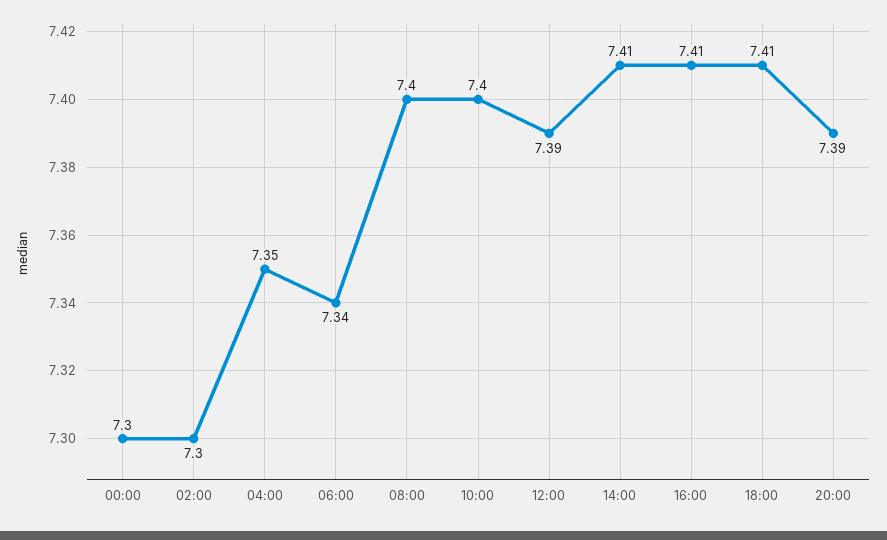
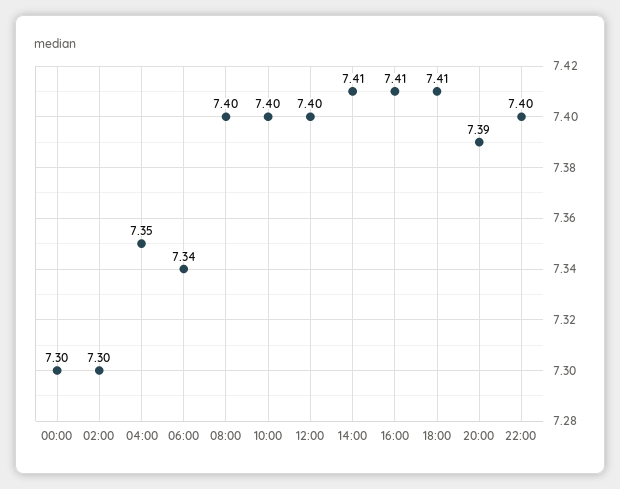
12:00: 7.39 -> 7.4
22:00: none -> 7.4

